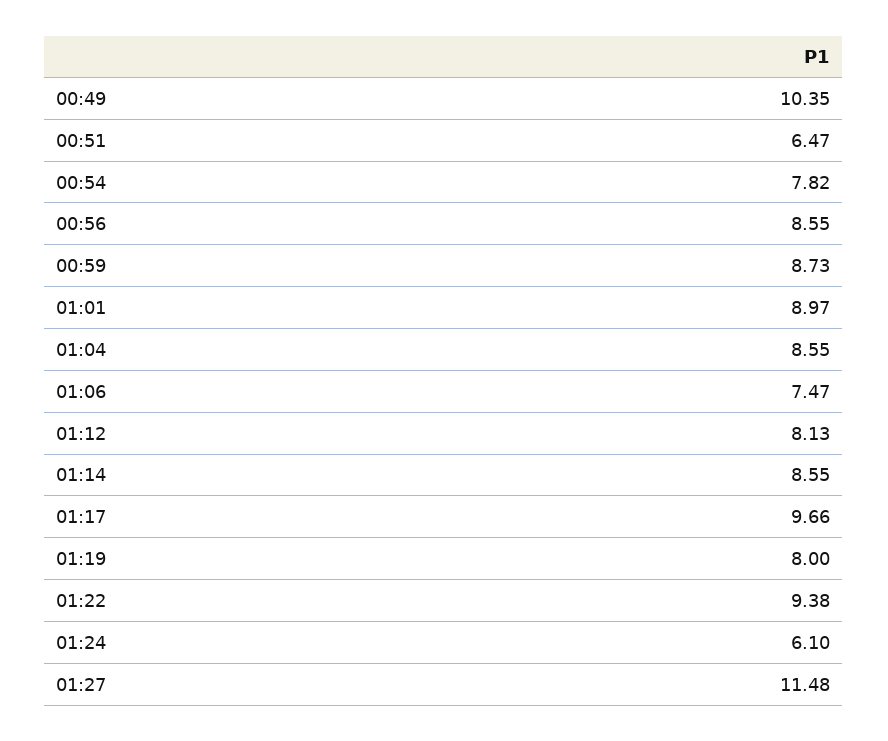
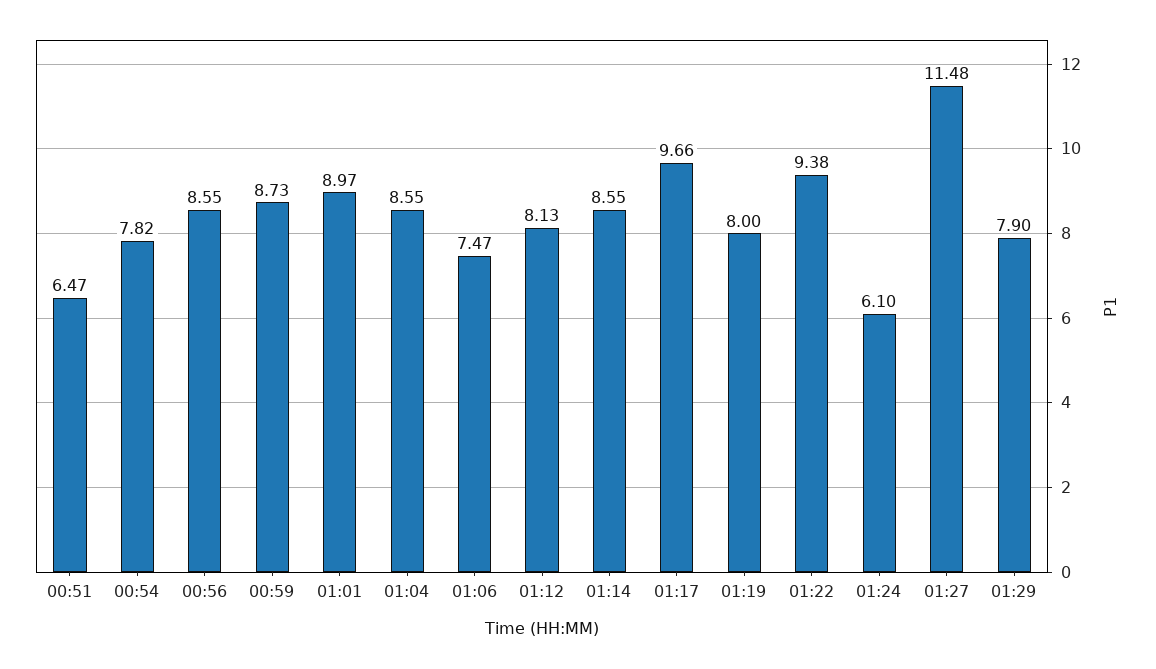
00:49: 10.35 -> none
01:29: none -> 7.9

